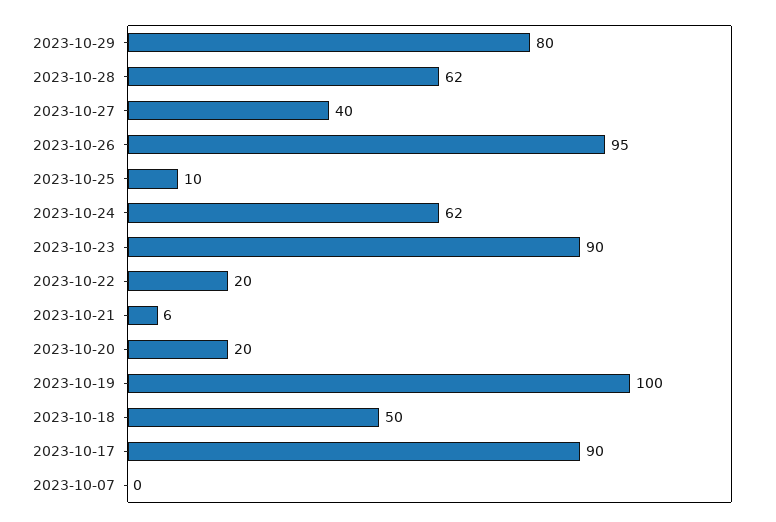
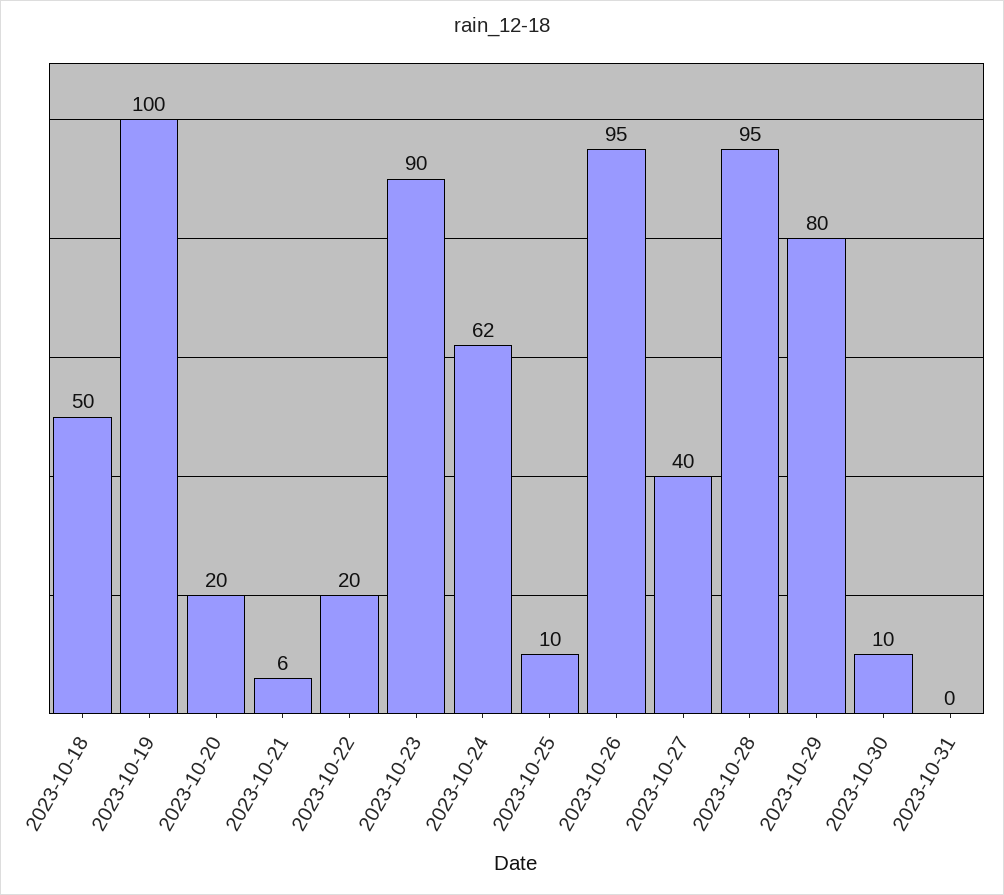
2023-10-28: 62 -> 95
2023-10-17: 90 -> none
2023-10-07: 0 -> none
2023-10-30: none -> 10
2023-10-31: none -> 0

